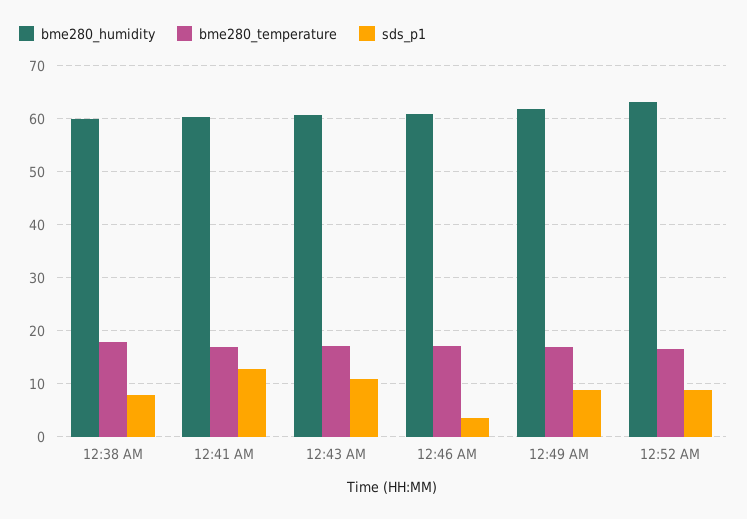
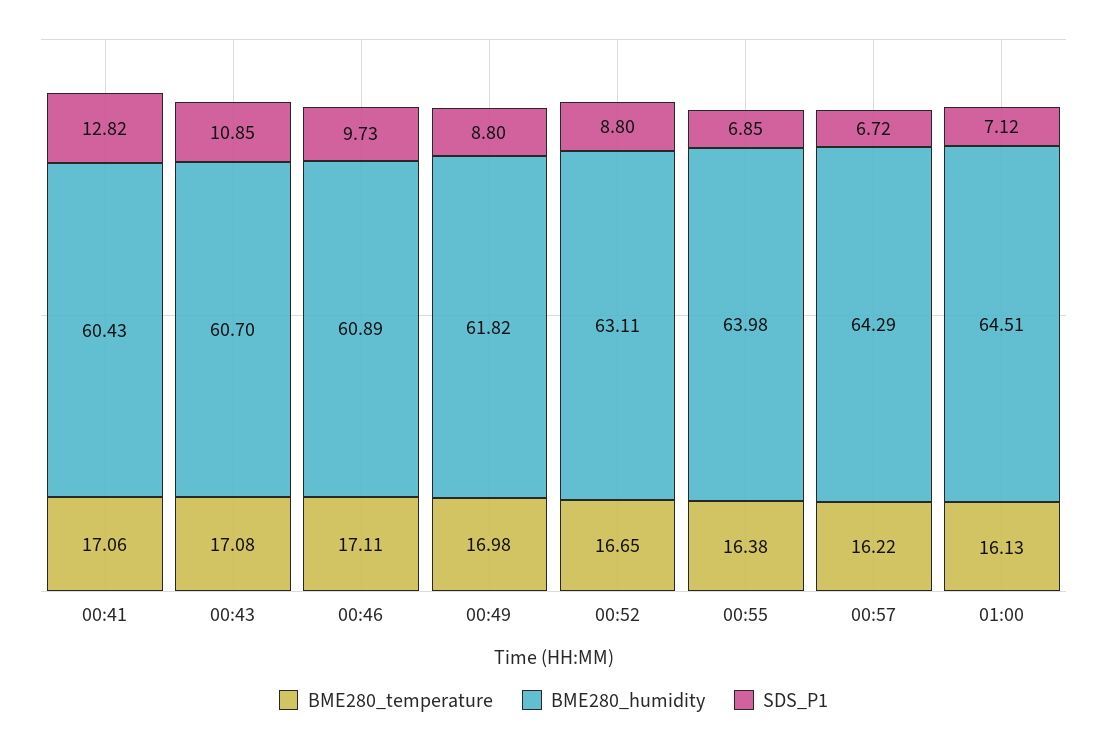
bme280_humidity, 12:38 AM: 60 -> none
bme280_temperature, 12:38 AM: 18 -> none
sds_p1, 12:38 AM: 8 -> none
sds_p1, 12:46 AM: 4 -> 9.73
bme280_temperature, 00:55: none -> 16.38
bme280_humidity, 00:55: none -> 63.98
sds_p1, 00:55: none -> 6.85
bme280_temperature, 00:57: none -> 16.22
bme280_humidity, 00:57: none -> 64.29
sds_p1, 00:57: none -> 6.72
bme280_temperature, 01:00: none -> 16.13
bme280_humidity, 01:00: none -> 64.51
sds_p1, 01:00: none -> 7.12

